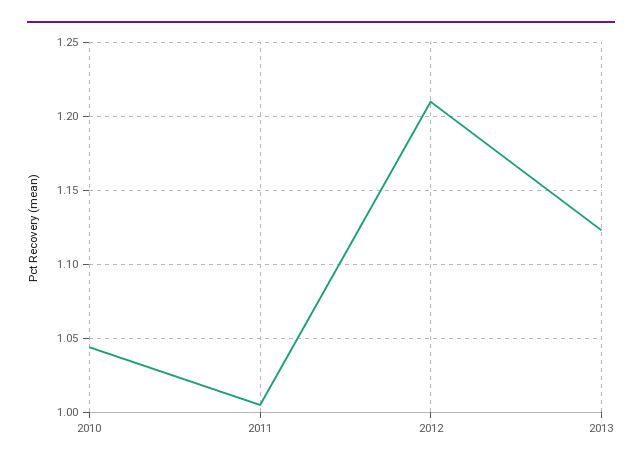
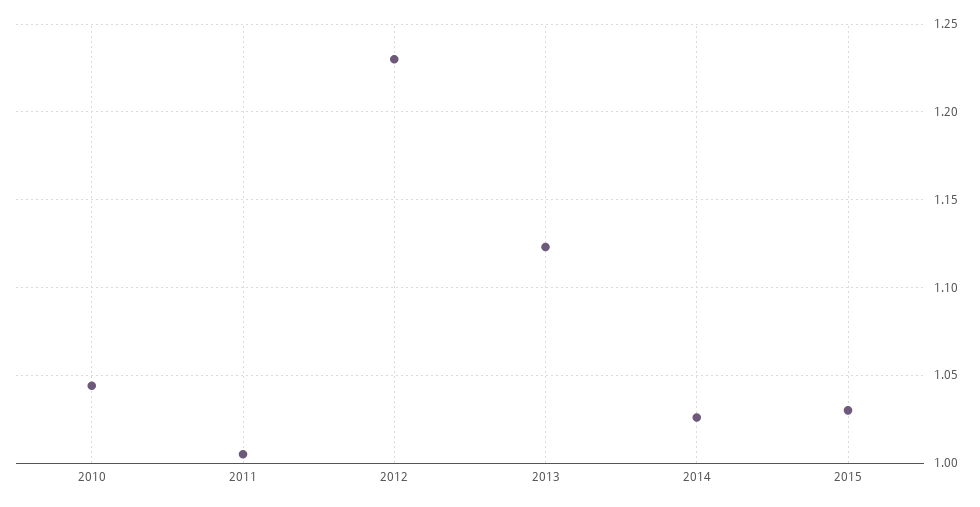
2012: 1.21 -> 1.23
2014: none -> 1.025
2015: none -> 1.03

